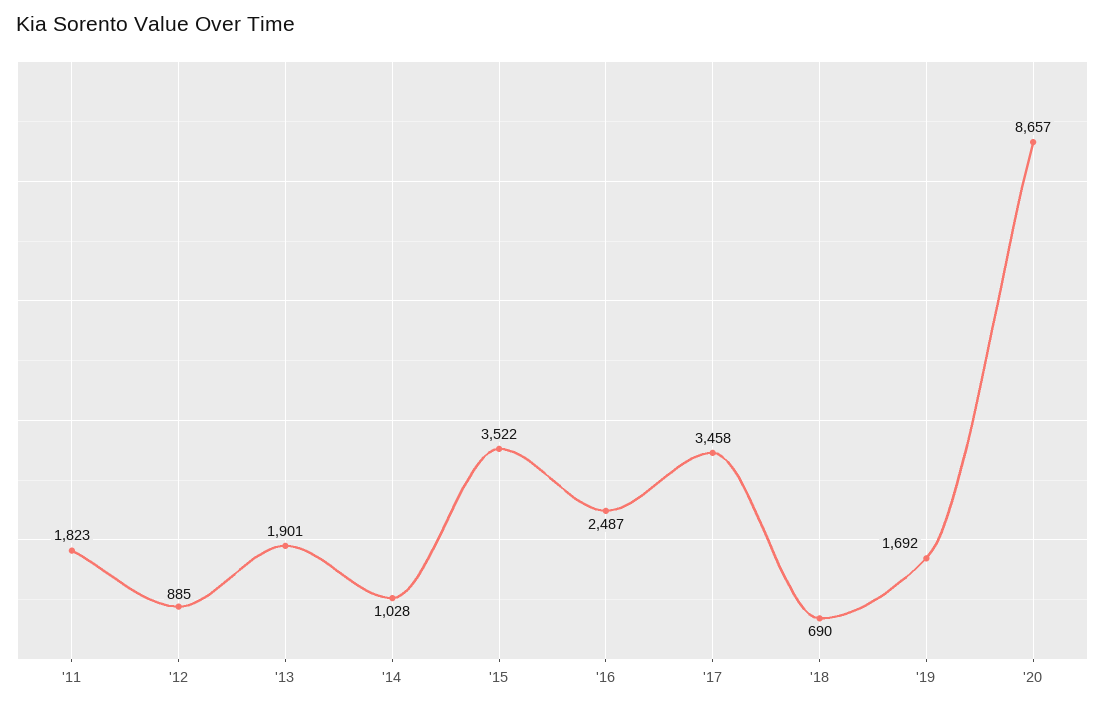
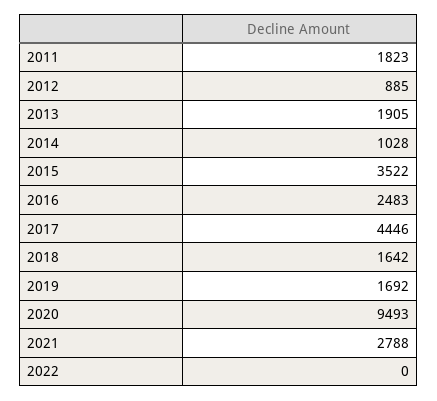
'13: 1901 -> 1905
'16: 2487 -> 2483
'17: 3458 -> 4446
'18: 690 -> 1642
'20: 8657 -> 9493
2021: none -> 2788
2022: none -> 0

